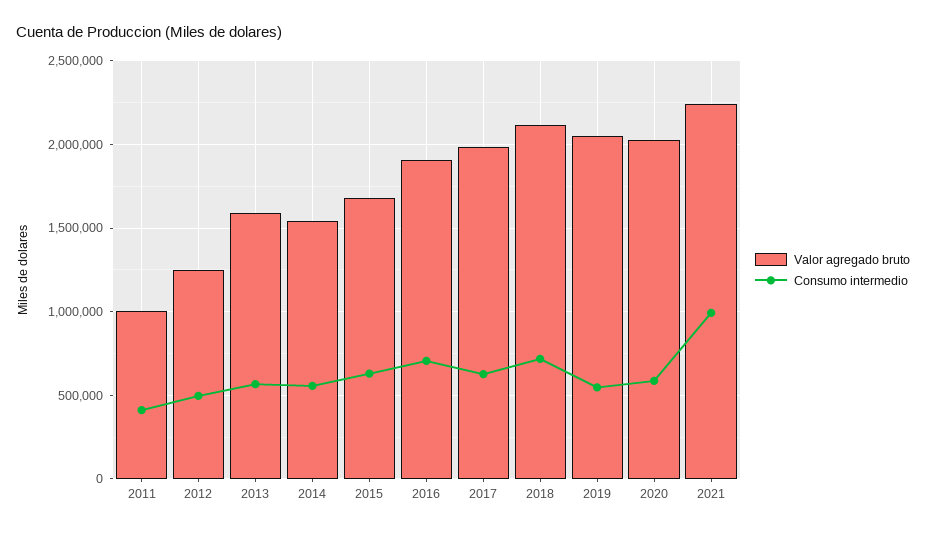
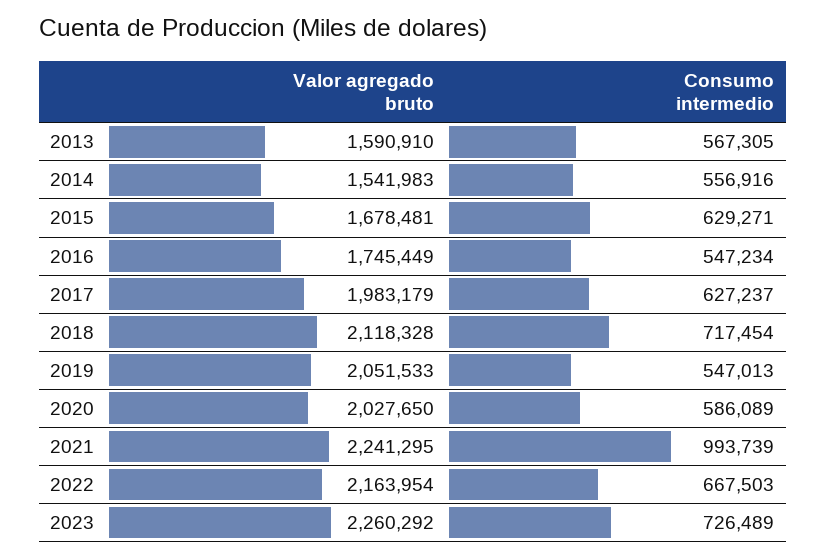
Valor agregado bruto, 2011: 1000000 -> none
Consumo intermedio, 2011: 400000 -> none
Valor agregado bruto, 2012: 1250000 -> none
Consumo intermedio, 2012: 500000 -> none
Valor agregado bruto, 2016: 1900000 -> 1745449
Consumo intermedio, 2016: 700000 -> 547234
Valor agregado bruto, 2022: none -> 2163954
Consumo intermedio, 2022: none -> 667503
Valor agregado bruto, 2023: none -> 2260292
Consumo intermedio, 2023: none -> 726489

